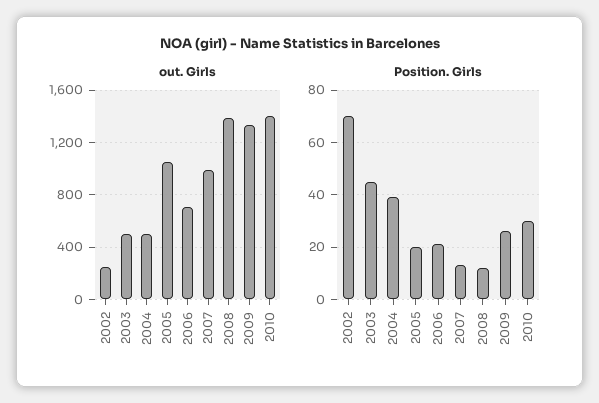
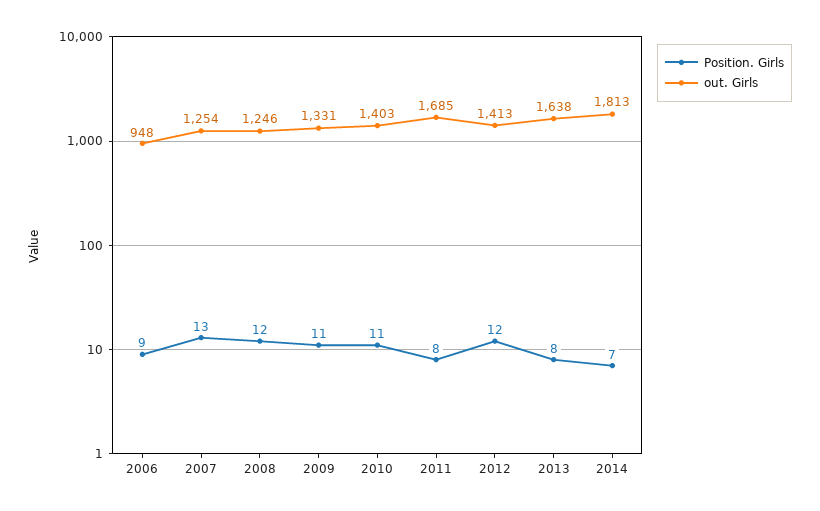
out. Girls, 2002: 250 -> none
out. Girls, 2003: 500 -> none
out. Girls, 2004: 500 -> none
out. Girls, 2005: 1050 -> none
out. Girls, 2006: 700 -> 948
out. Girls, 2007: 1000 -> 1254
out. Girls, 2008: 1400 -> 1246
Position. Girls, 2002: 70 -> none
Position. Girls, 2003: 45 -> none
Position. Girls, 2004: 40 -> none
Position. Girls, 2005: 20 -> none
Position. Girls, 2006: 20 -> 9
Position. Girls, 2009: 25 -> 11
Position. Girls, 2010: 30 -> 11
Position. Girls, 2011: none -> 8
out. Girls, 2011: none -> 1685
Position. Girls, 2012: none -> 12
out. Girls, 2012: none -> 1413
Position. Girls, 2013: none -> 8
out. Girls, 2013: none -> 1638
Position. Girls, 2014: none -> 7
out. Girls, 2014: none -> 1813

